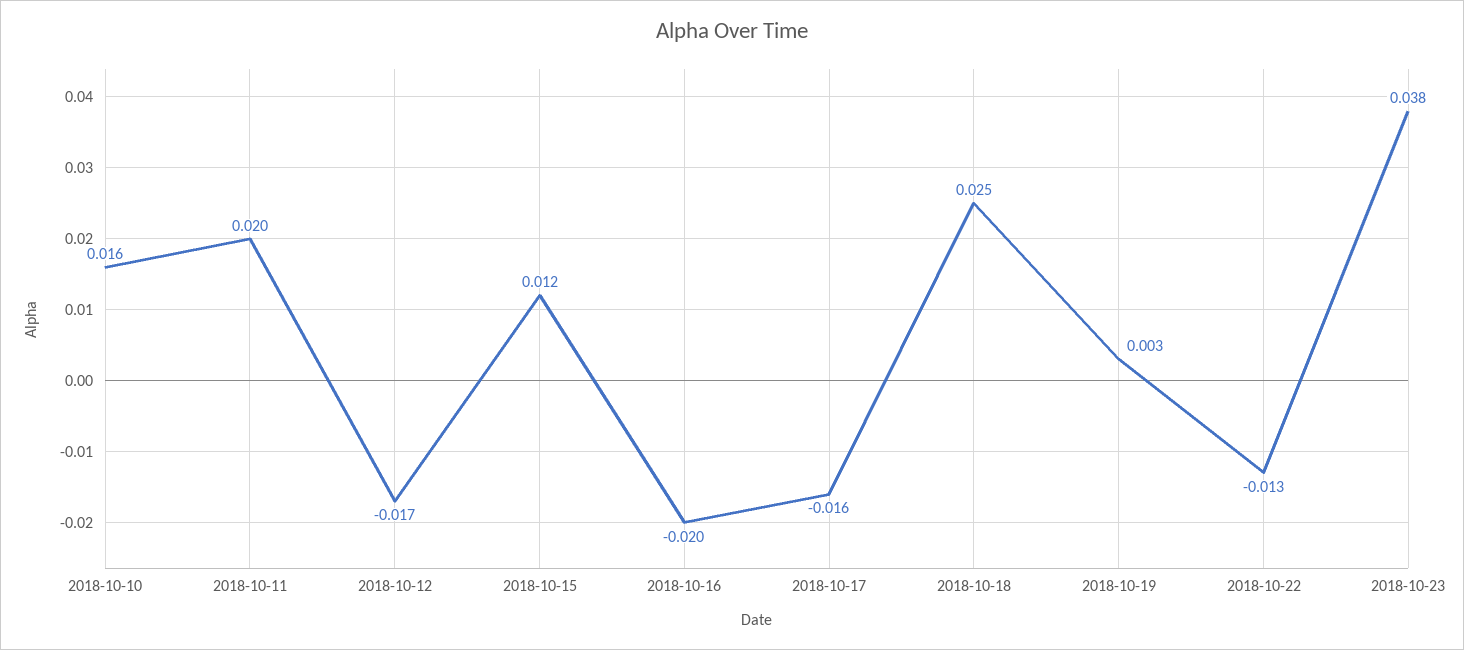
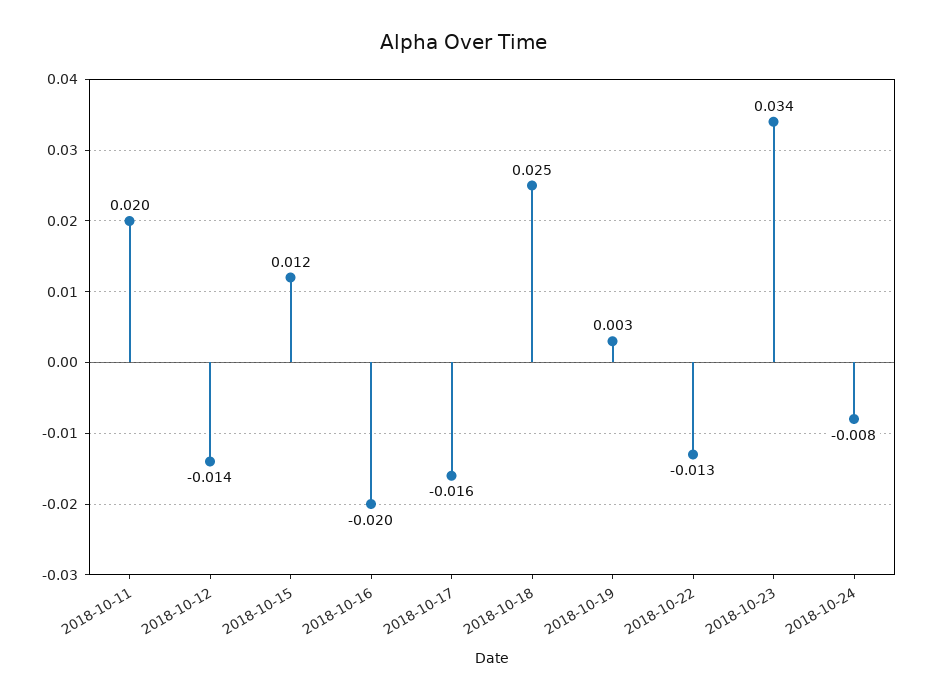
2018-10-10: 0.016 -> none
2018-10-12: -0.017 -> -0.014
2018-10-23: 0.038 -> 0.034
2018-10-24: none -> -0.008

